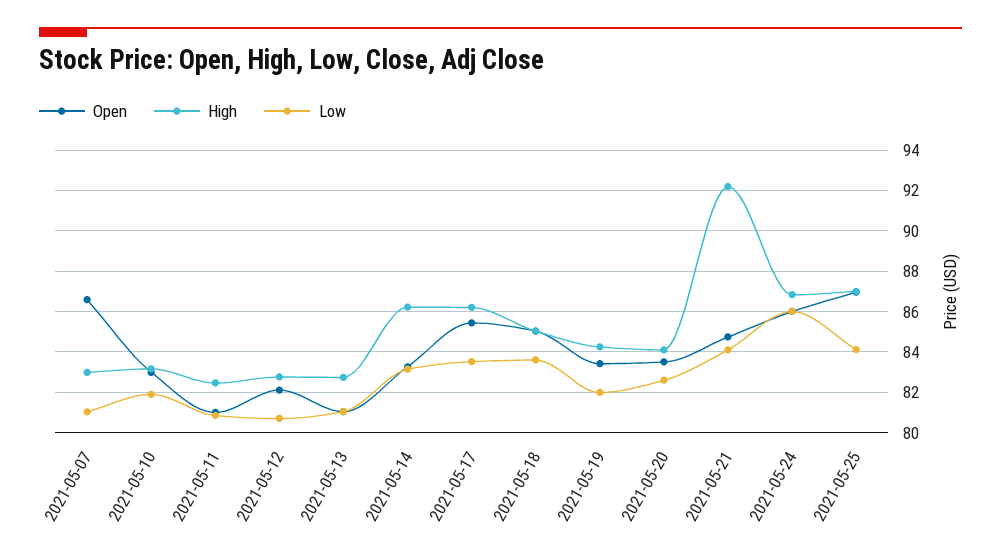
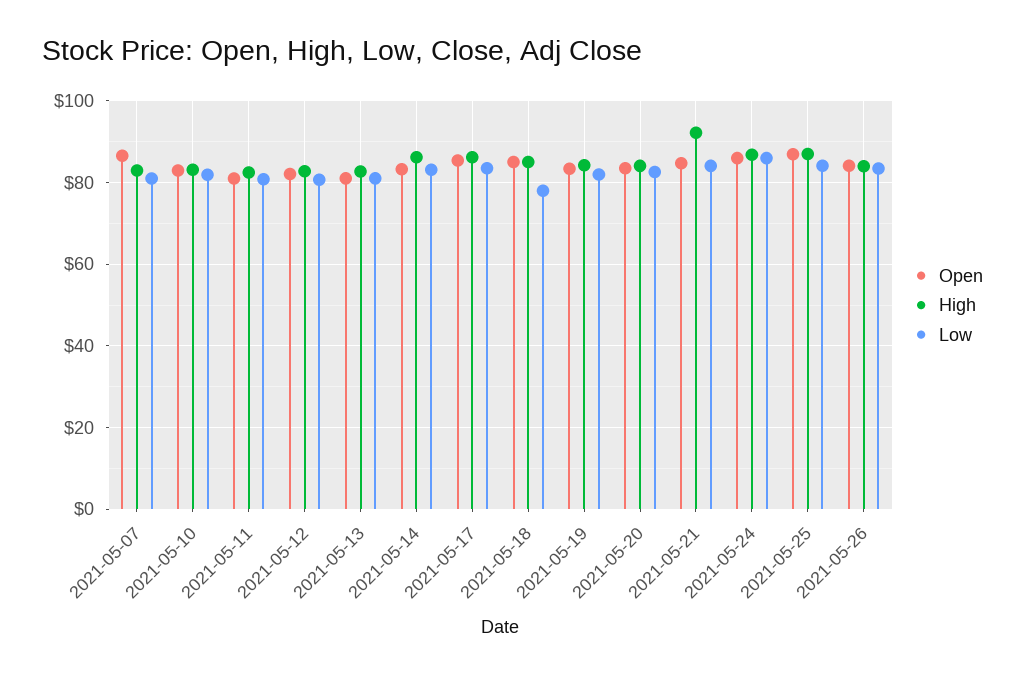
Low, 2021-05-18: 83.5 -> 78
Open, 2021-05-26: none -> 84
High, 2021-05-26: none -> 84
Low, 2021-05-26: none -> 84

